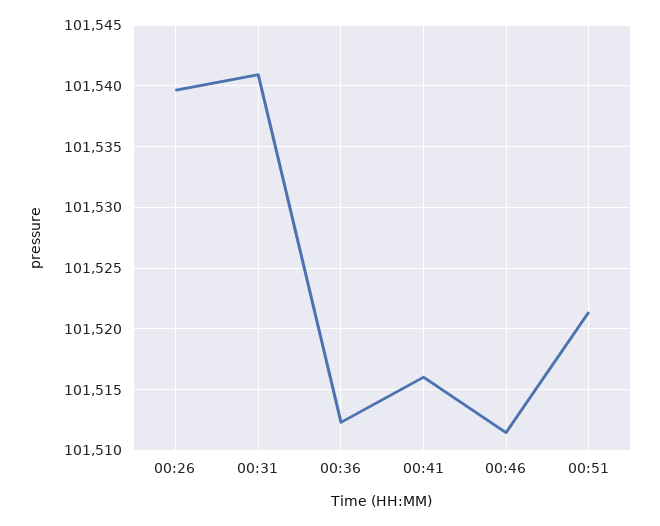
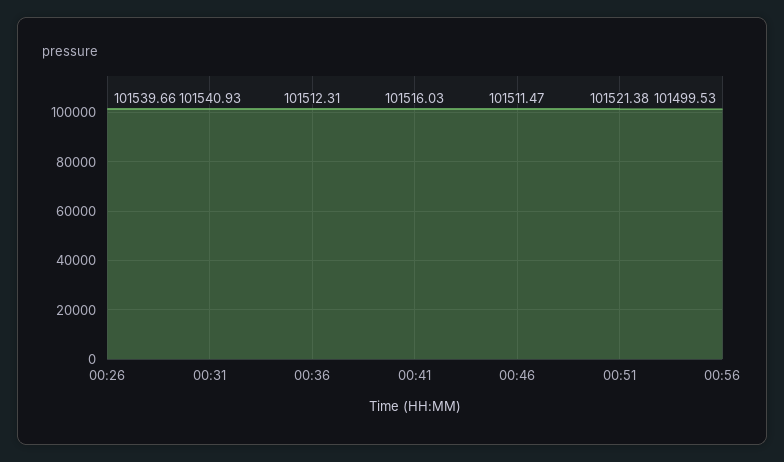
00:56: none -> 101499.53

